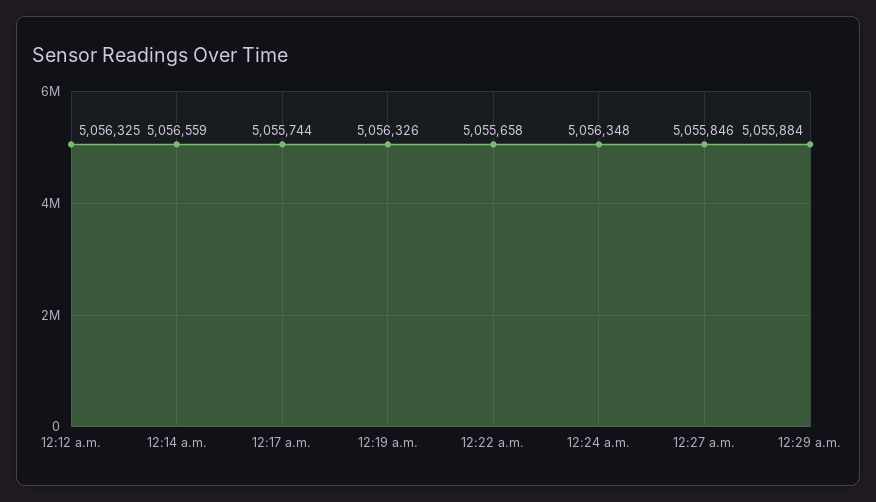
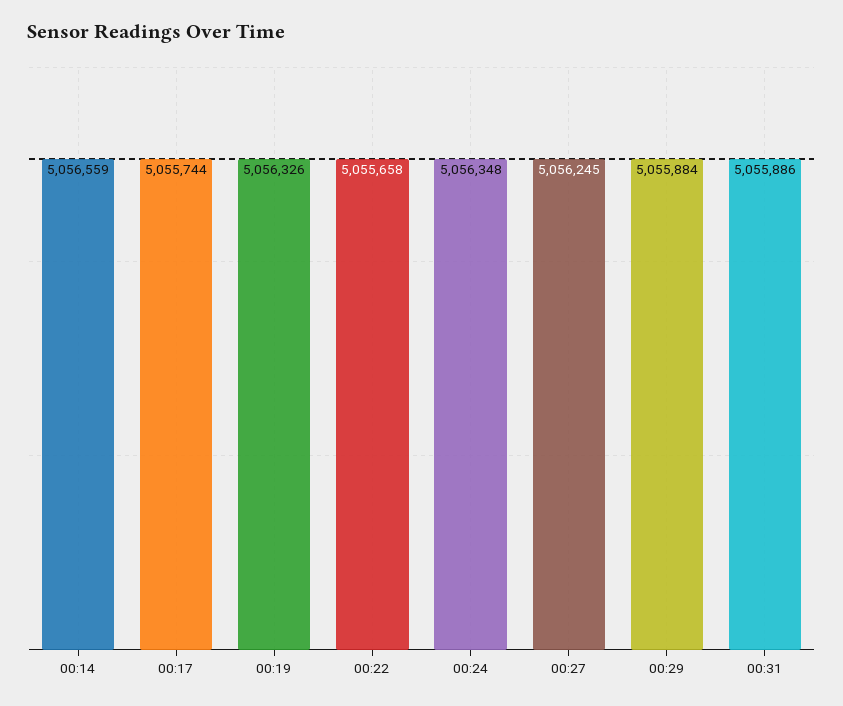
12:12 a.m.: 5056325 -> none
12:27 a.m.: 5055846 -> 5056245
00:31: none -> 5055886

